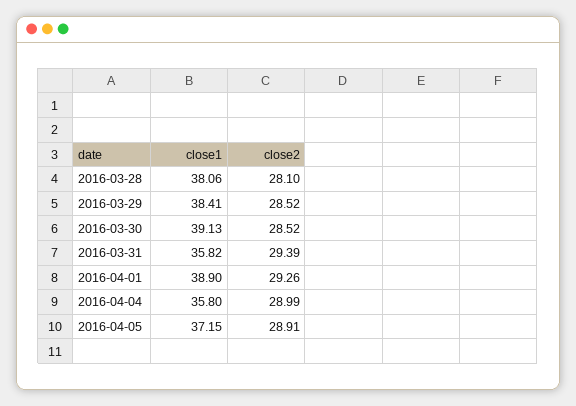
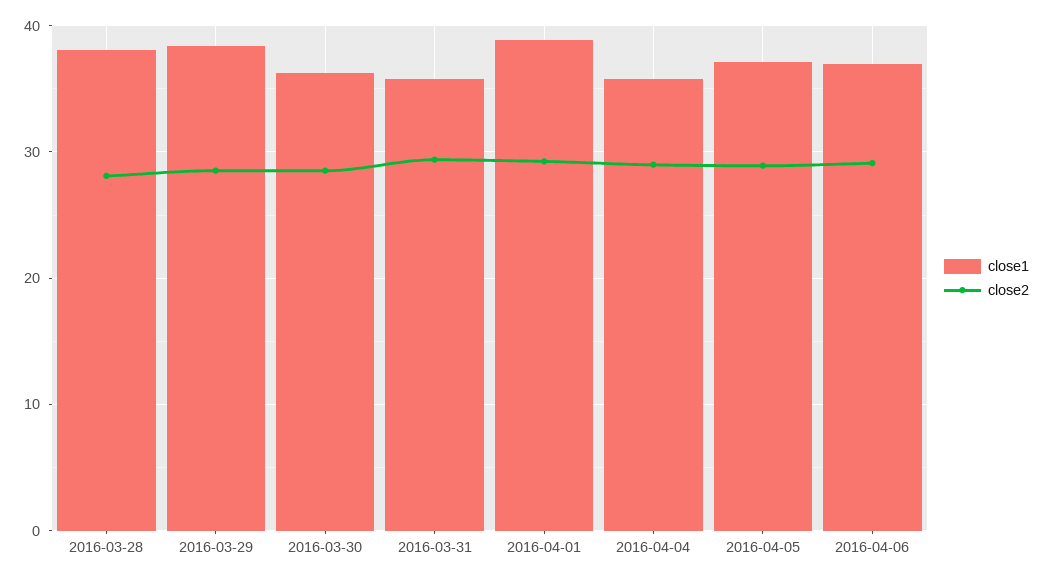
close1, 2016-03-30: 39.13 -> 36
close1, 2016-04-06: none -> 37
close2, 2016-04-06: none -> 29

